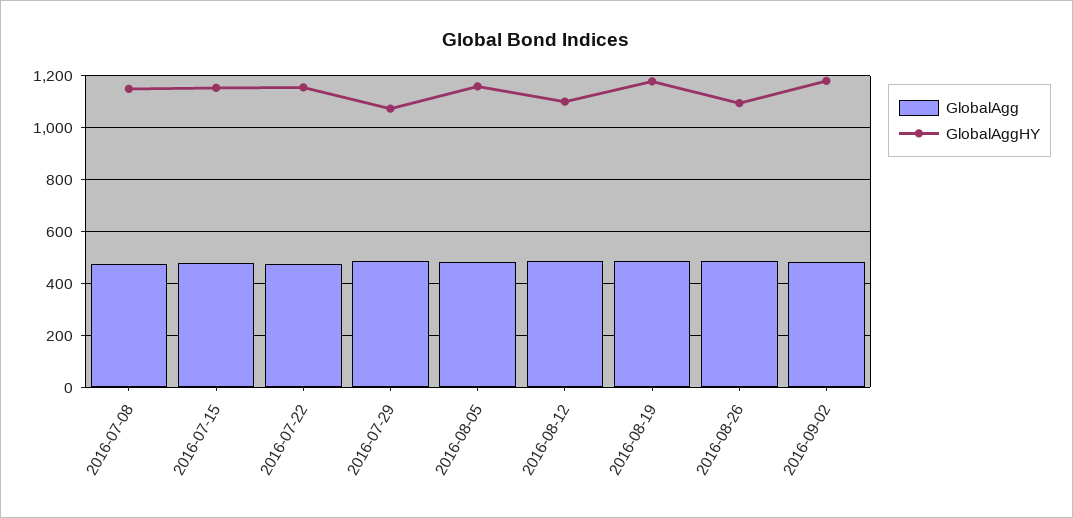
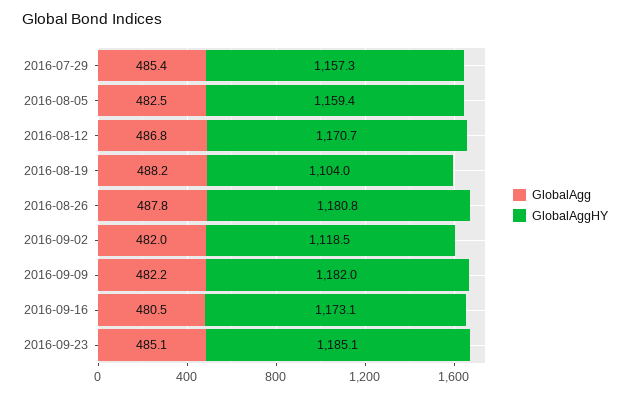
GlobalAgg, 2016-07-08: 475 -> none
GlobalAggHY, 2016-07-08: 1150 -> none
GlobalAgg, 2016-07-15: 475 -> none
GlobalAggHY, 2016-07-15: 1150 -> none
GlobalAgg, 2016-07-22: 475 -> none
GlobalAggHY, 2016-07-22: 1150 -> none
GlobalAggHY, 2016-07-29: 1075 -> 1157.3
GlobalAggHY, 2016-08-12: 1100 -> 1170.7
GlobalAggHY, 2016-08-19: 1175 -> 1104
GlobalAggHY, 2016-08-26: 1100 -> 1180.8
GlobalAggHY, 2016-09-02: 1175 -> 1118.5
GlobalAgg, 2016-09-09: none -> 482.2
GlobalAggHY, 2016-09-09: none -> 1182
GlobalAgg, 2016-09-16: none -> 480.5
GlobalAggHY, 2016-09-16: none -> 1173.1
GlobalAgg, 2016-09-23: none -> 485.1
GlobalAggHY, 2016-09-23: none -> 1185.1

